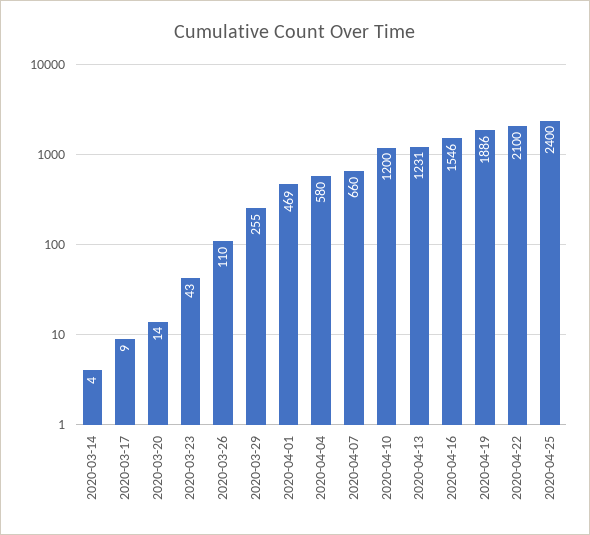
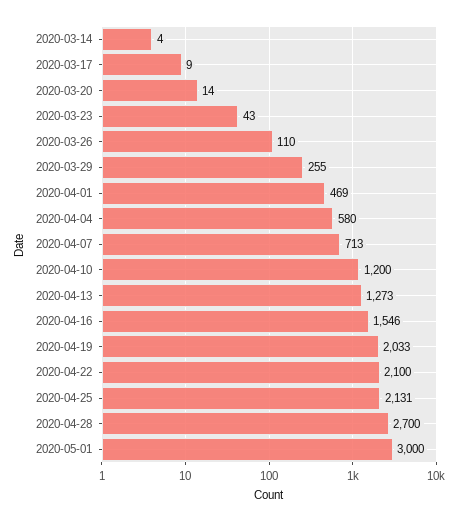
2020-04-07: 660 -> 713
2020-04-13: 1231 -> 1273
2020-04-19: 1886 -> 2033
2020-04-25: 2400 -> 2131
2020-04-28: none -> 2700
2020-05-01: none -> 3000

